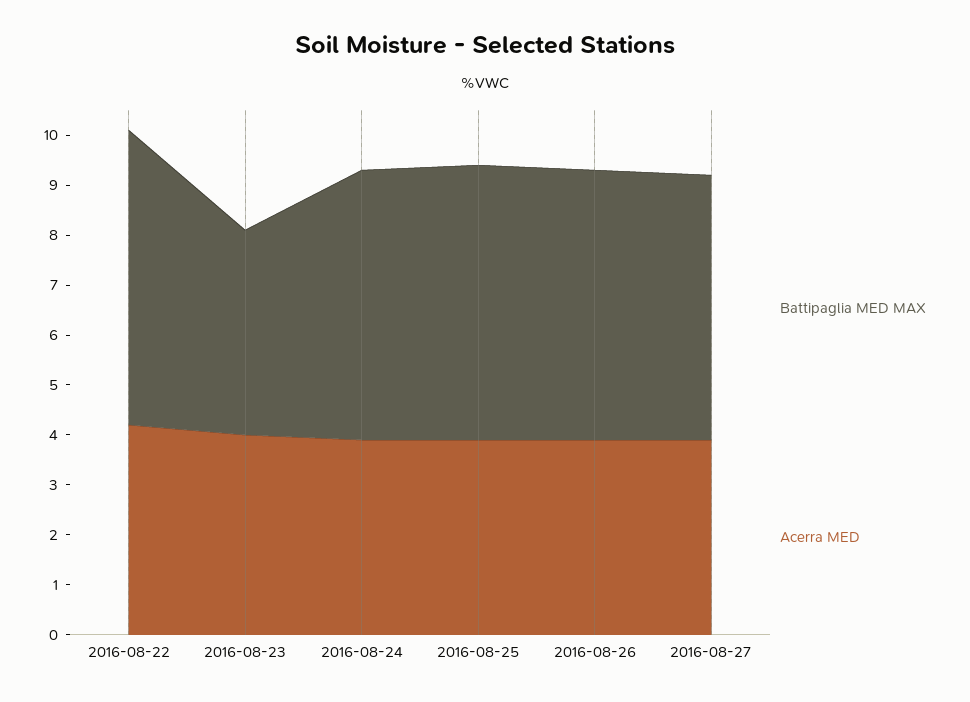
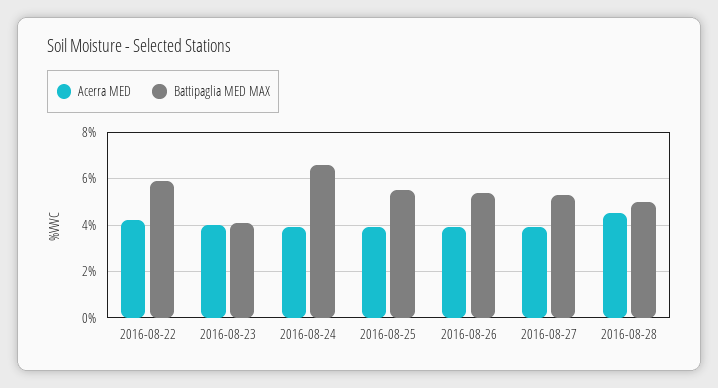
Battipaglia MED MAX, 2016-08-24: 5.5 -> 6.5
Acerra MED, 2016-08-28: none -> 4.5
Battipaglia MED MAX, 2016-08-28: none -> 5

